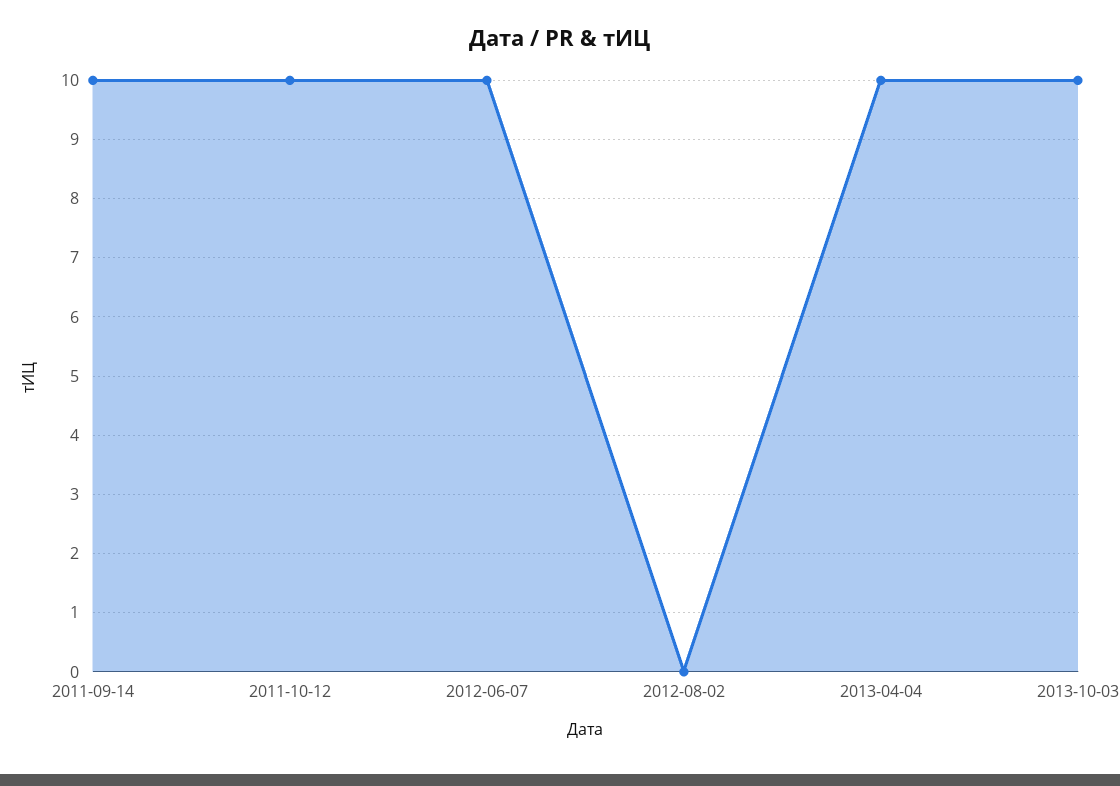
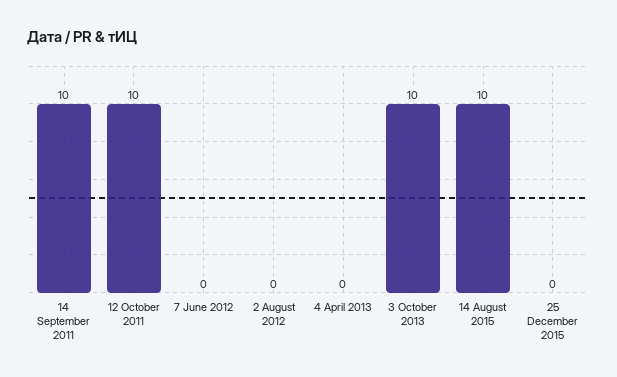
2012-06-07: 10 -> 0
2013-04-04: 10 -> 0
14 August 2015: none -> 10
25 December 2015: none -> 0

